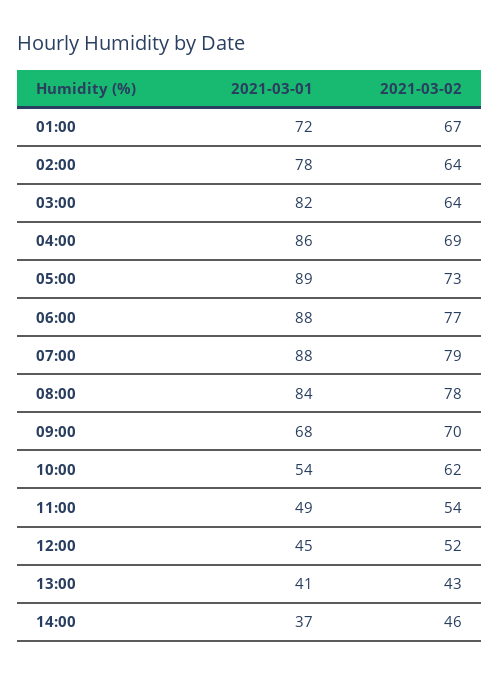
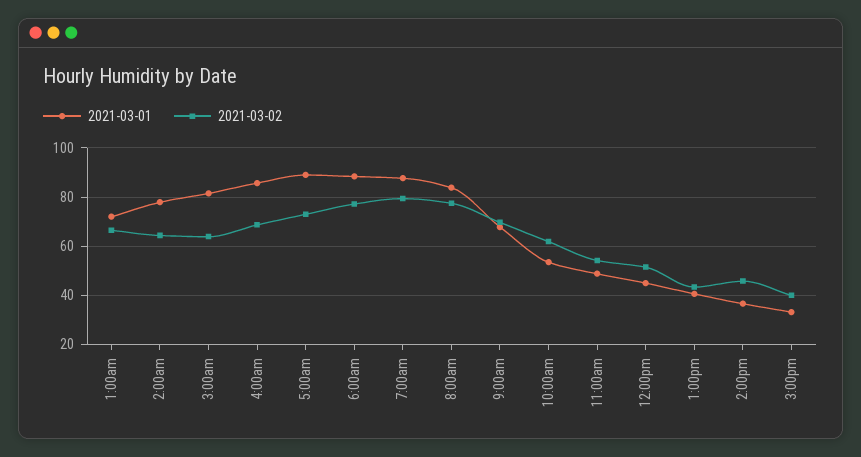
2021-03-01, 3:00pm: none -> 32.5
2021-03-02, 3:00pm: none -> 40

